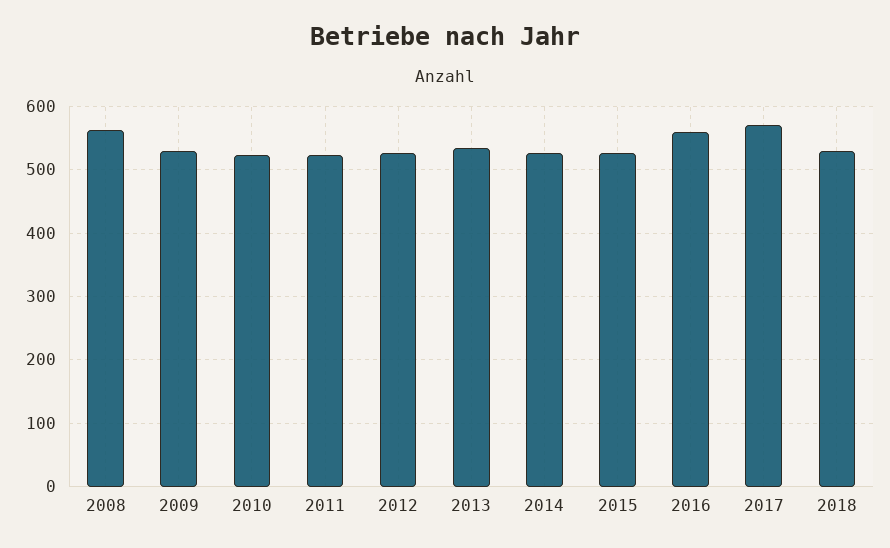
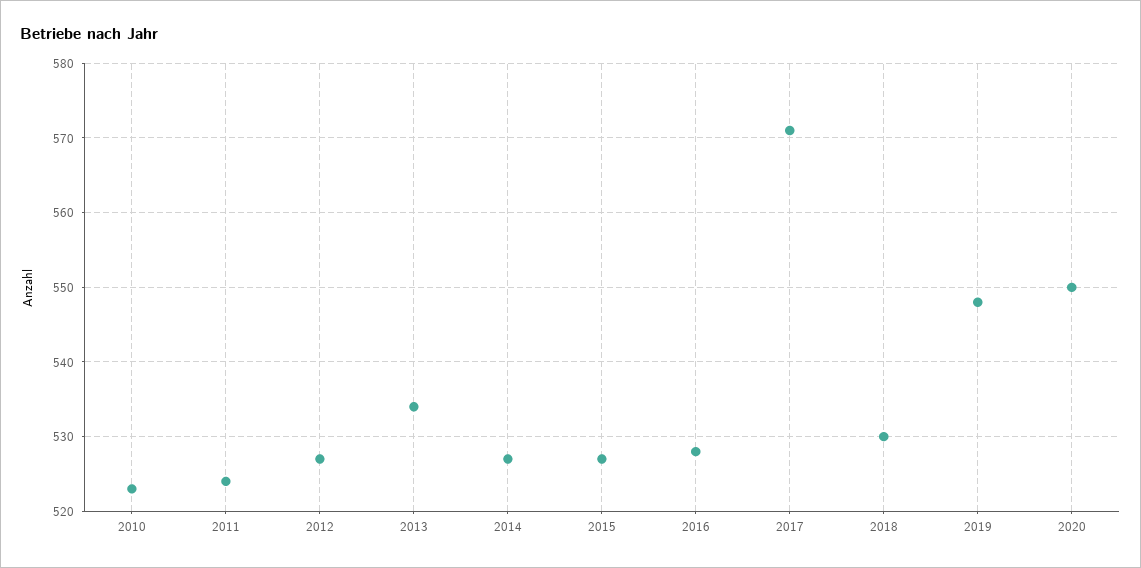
2008: 560 -> none
2009: 530 -> none
2016: 560 -> 528
2019: none -> 548
2020: none -> 550

